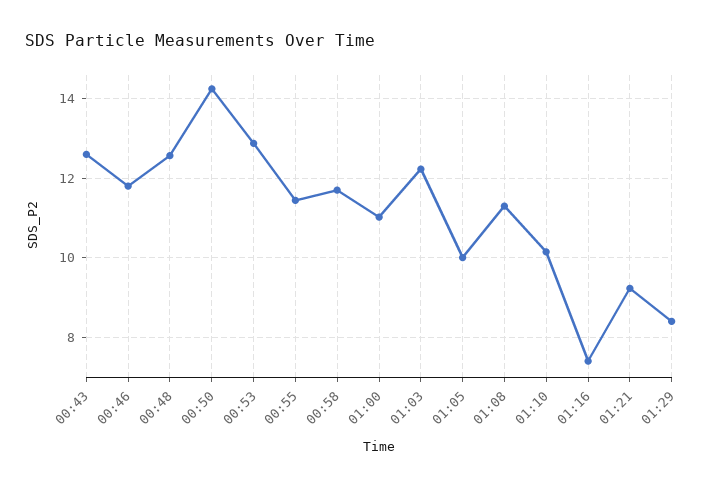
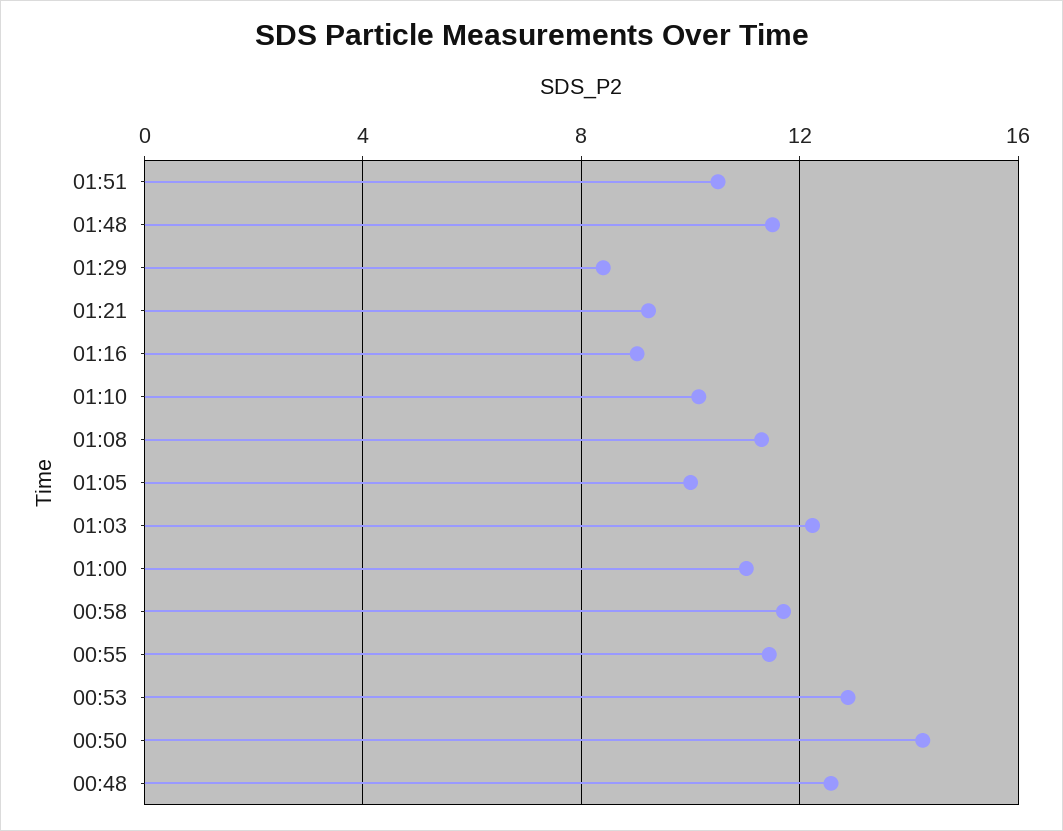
00:43: 12.6 -> none
00:46: 11.8 -> none
01:16: 7.4 -> 9
01:51: none -> 10.5
01:48: none -> 11.5

